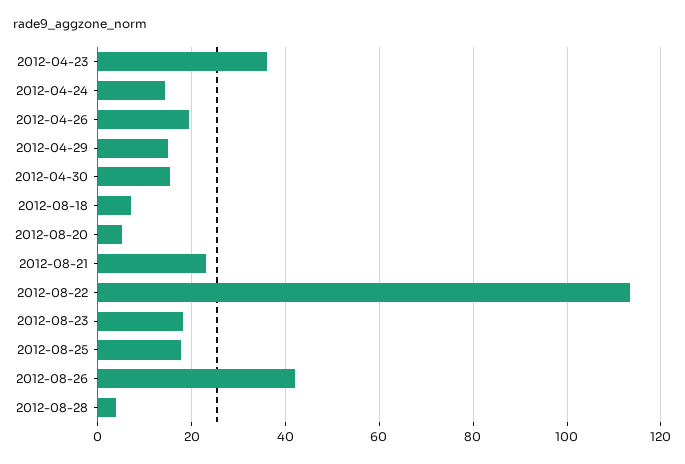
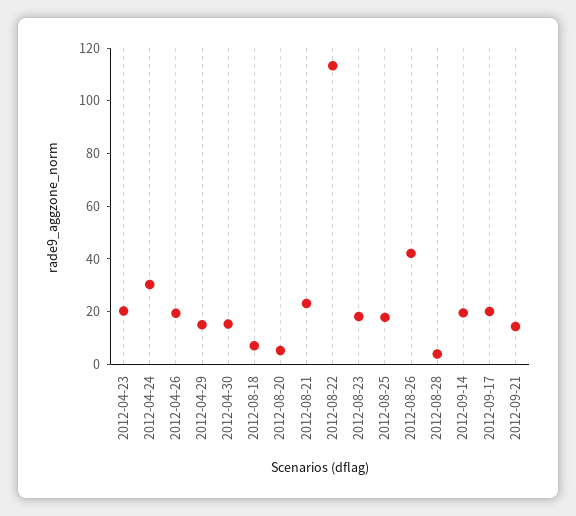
2012-04-23: 36 -> 20
2012-04-24: 14 -> 30
2012-09-14: none -> 20
2012-09-17: none -> 20
2012-09-21: none -> 15

